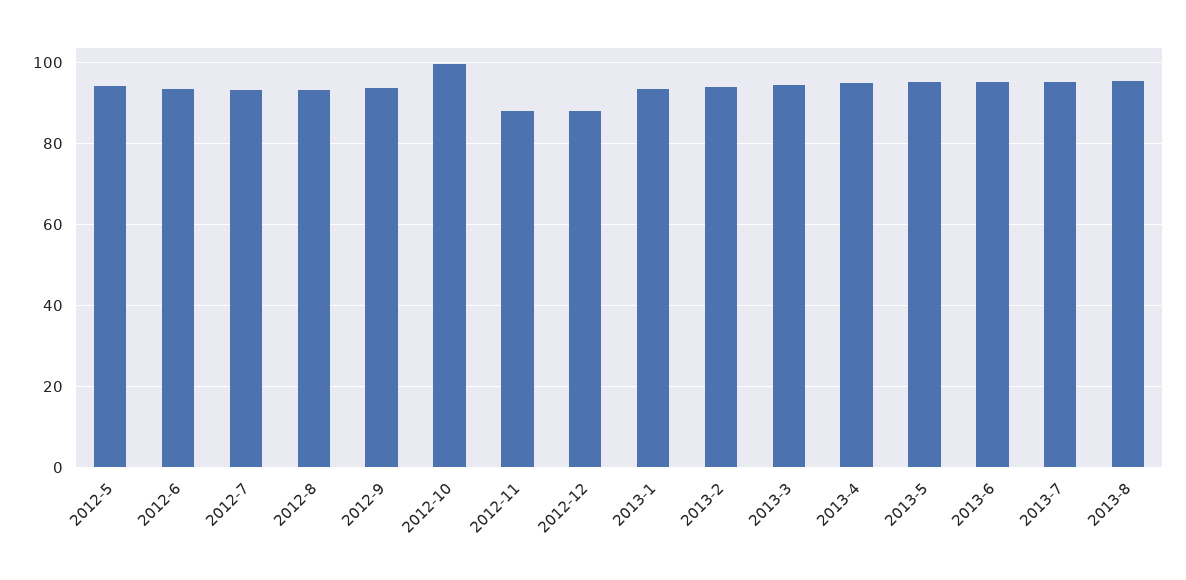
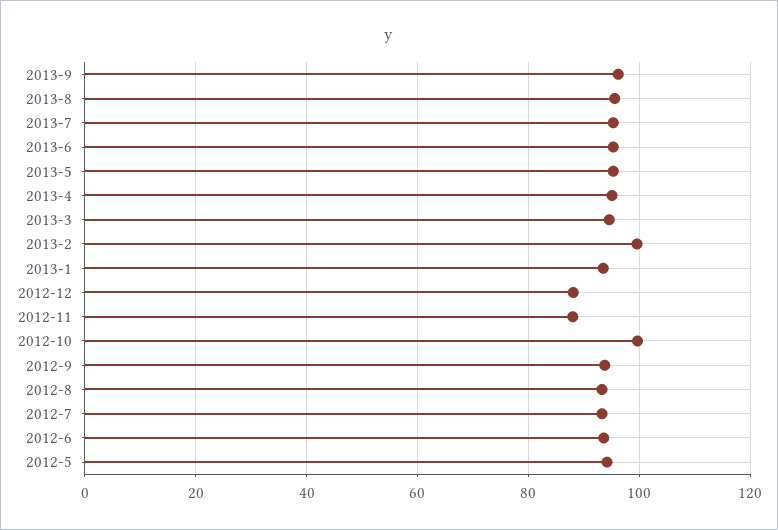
2013-2: 94 -> 100
2013-9: none -> 96

